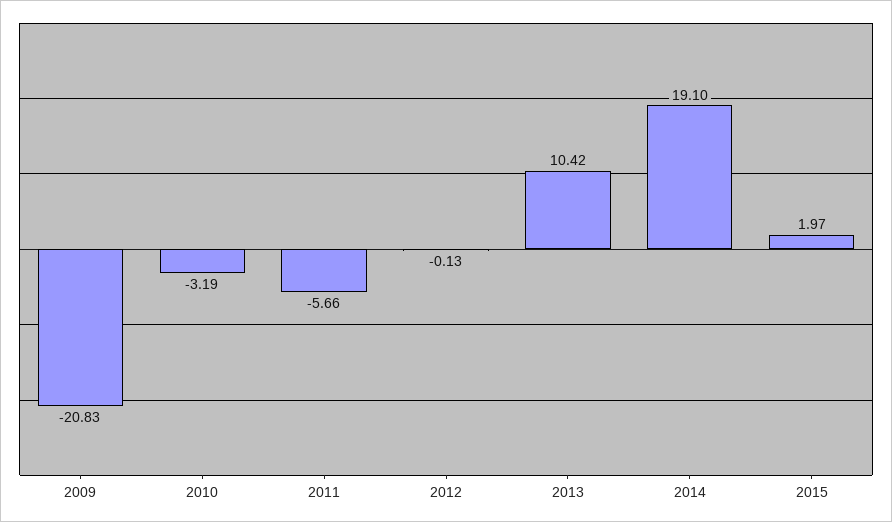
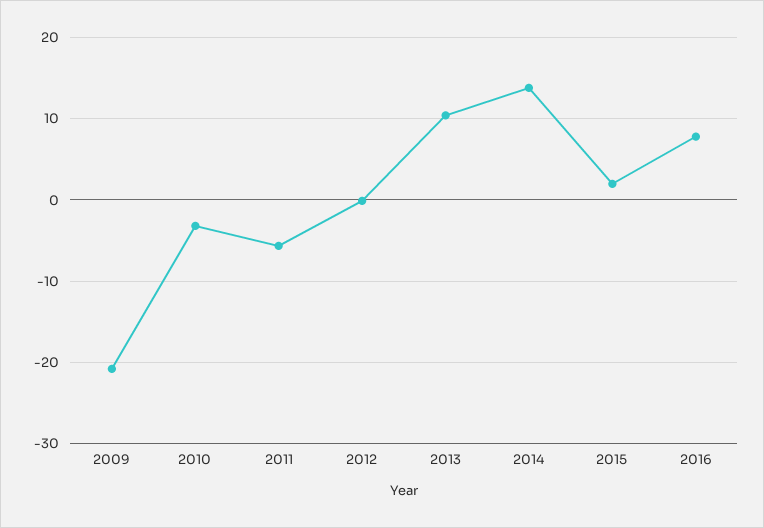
2014: 19.1 -> 14
2016: none -> 8

